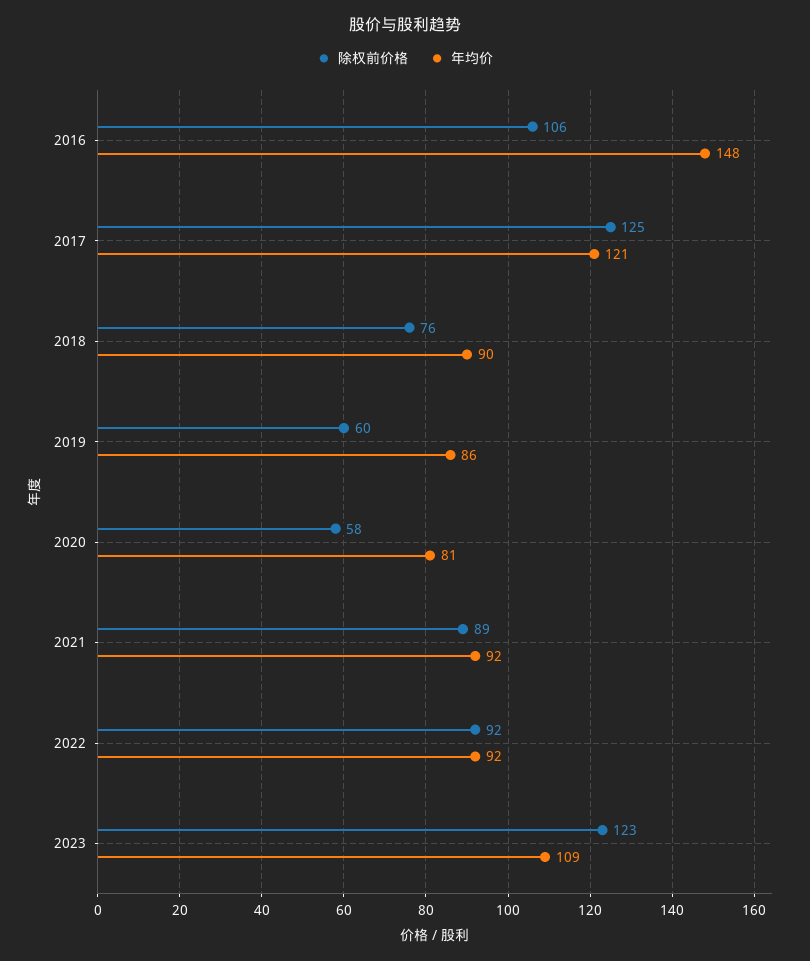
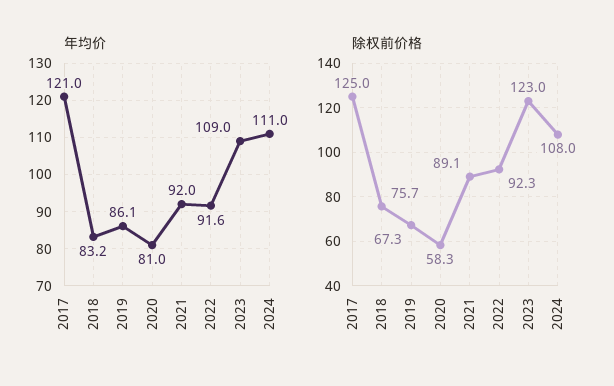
除权前价格, 2016: 106 -> none
年均价, 2016: 148 -> none
年均价, 2018: 90 -> 83.2
除权前价格, 2019: 60 -> 67.3
年均价, 2024: none -> 111
除权前价格, 2024: none -> 108

